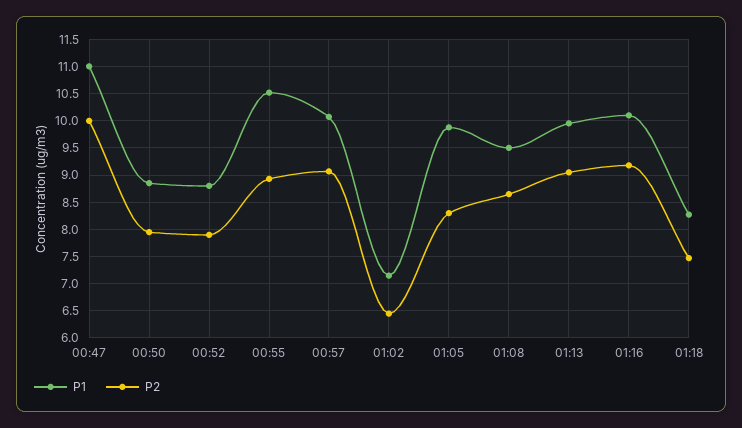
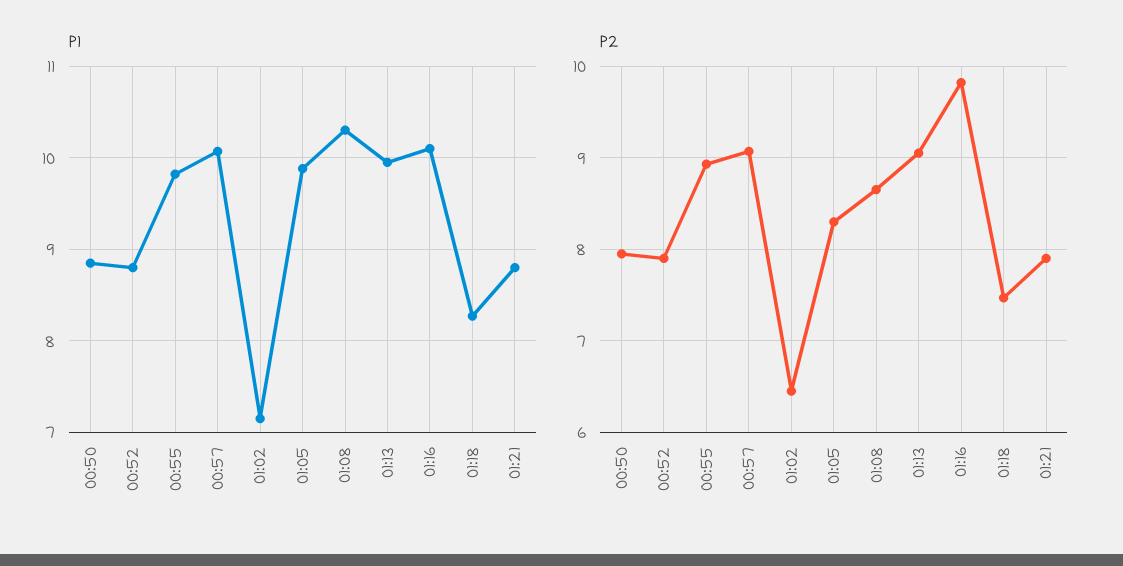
P1, 00:47: 11 -> none
P2, 00:47: 10 -> none
P1, 00:55: 10.5 -> 9.8
P1, 01:08: 9.5 -> 10.3
P2, 01:16: 9.25 -> 9.8
P1, 01:21: none -> 8.8
P2, 01:21: none -> 7.9

